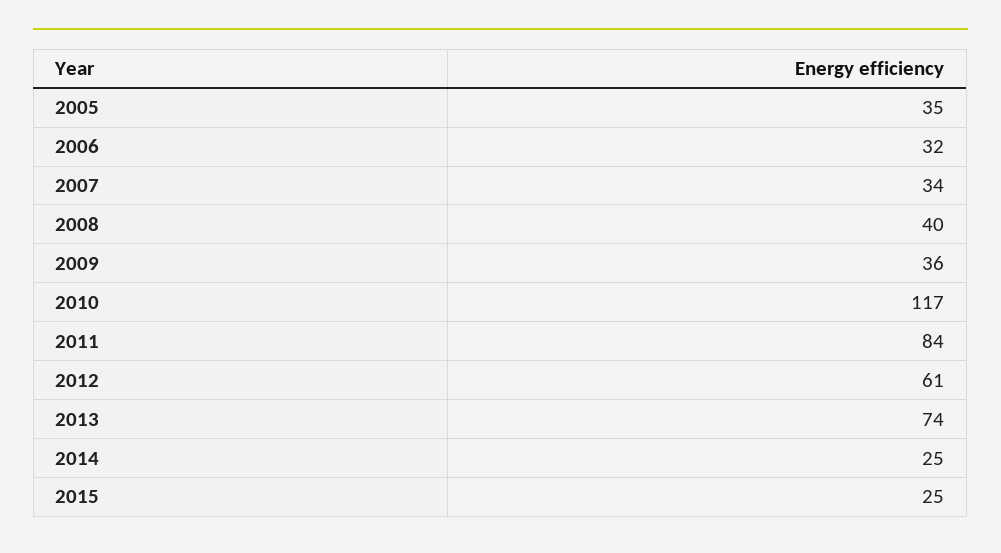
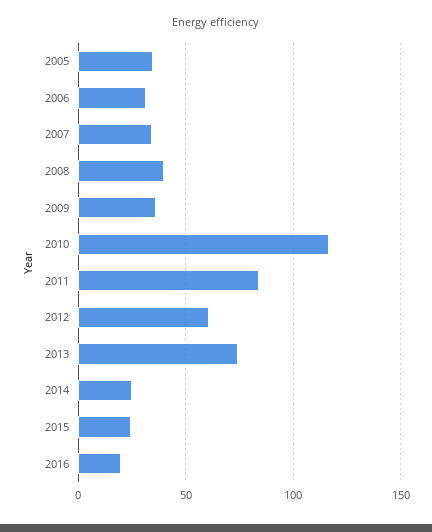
2016: none -> 20

